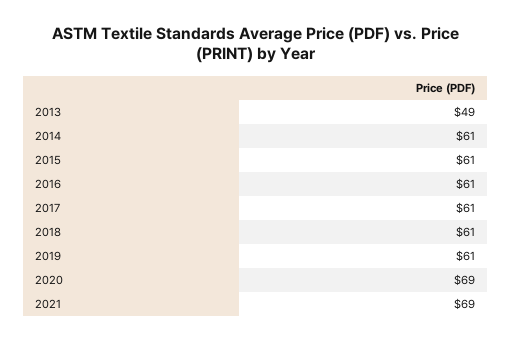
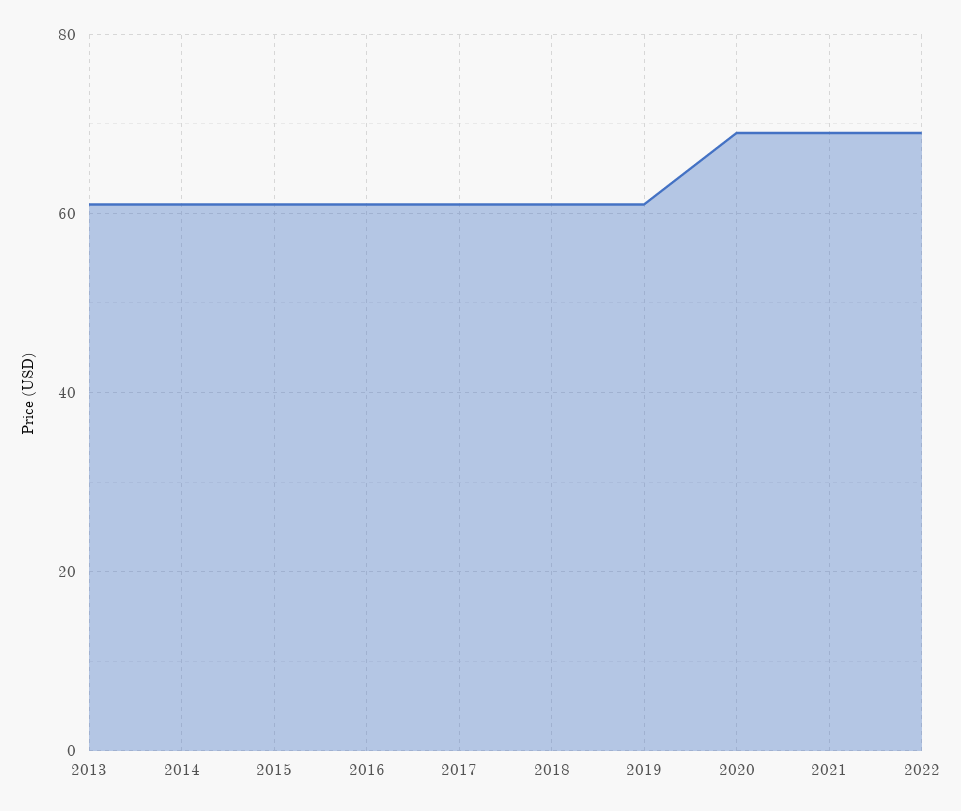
2013: 49 -> 60
2022: none -> 70

